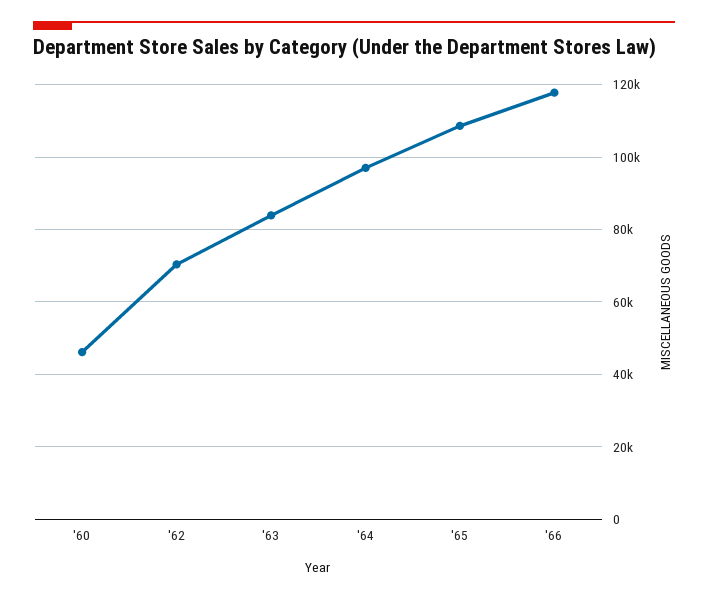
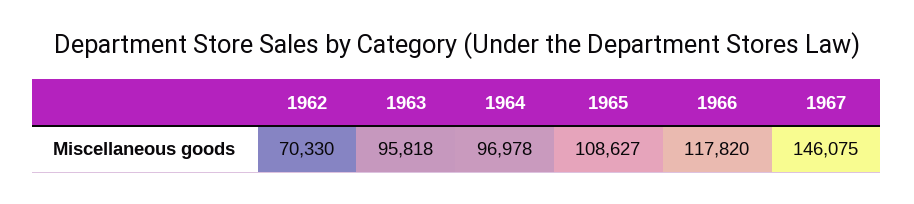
'60: 46000 -> none
'63: 84000 -> 95818
1967: none -> 146075

